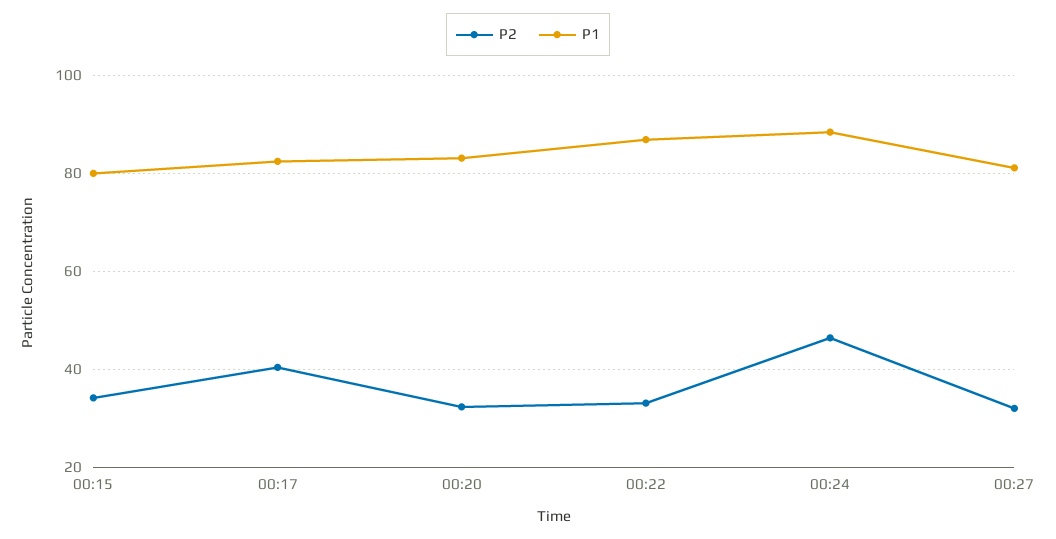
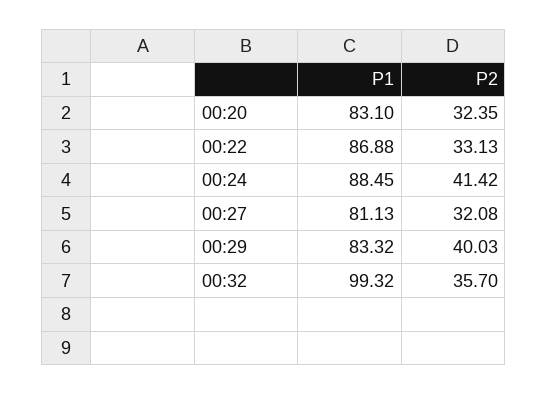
P2, 00:15: 34 -> none
P1, 00:15: 80 -> none
P2, 00:17: 40 -> none
P1, 00:17: 82 -> none
P2, 00:24: 46 -> 41.42
P1, 00:29: none -> 83.32
P2, 00:29: none -> 40.03
P1, 00:32: none -> 99.32
P2, 00:32: none -> 35.7

